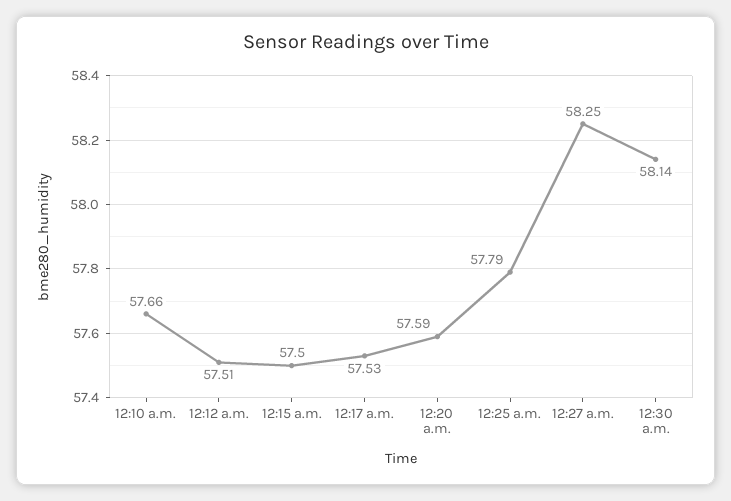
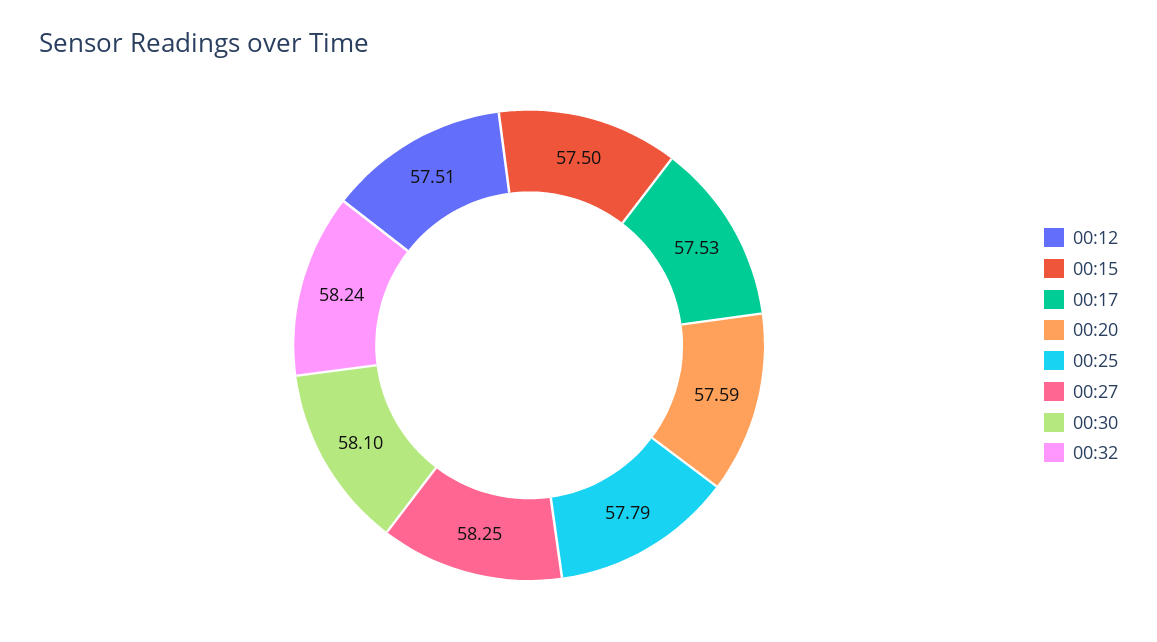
12:10 a.m.: 57.66 -> none
12:30 a.m.: 58.14 -> 58.1
00:32: none -> 58.24

